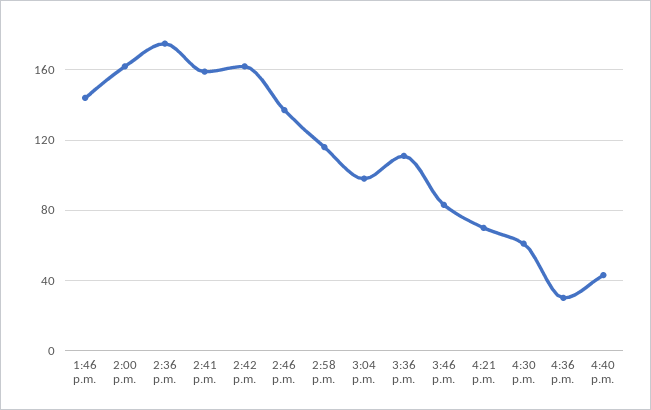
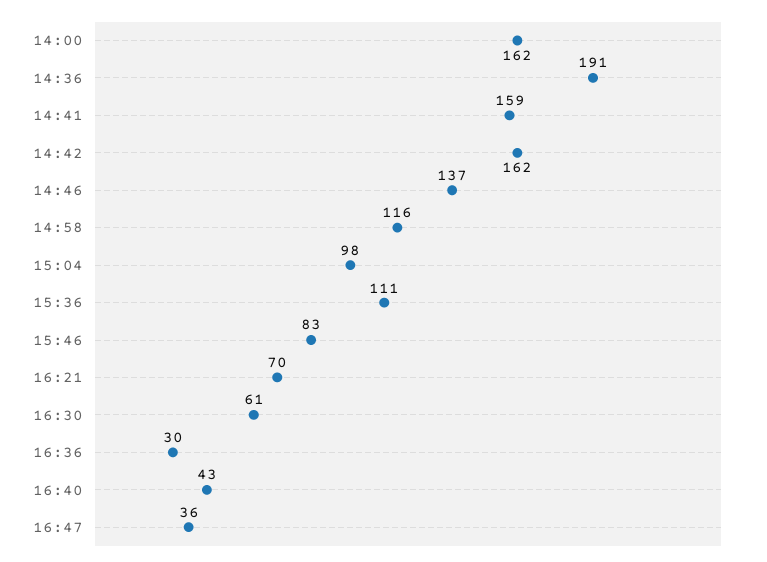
1:46 p.m.: 145 -> none
2:36 p.m.: 175 -> 191
16:47: none -> 36

